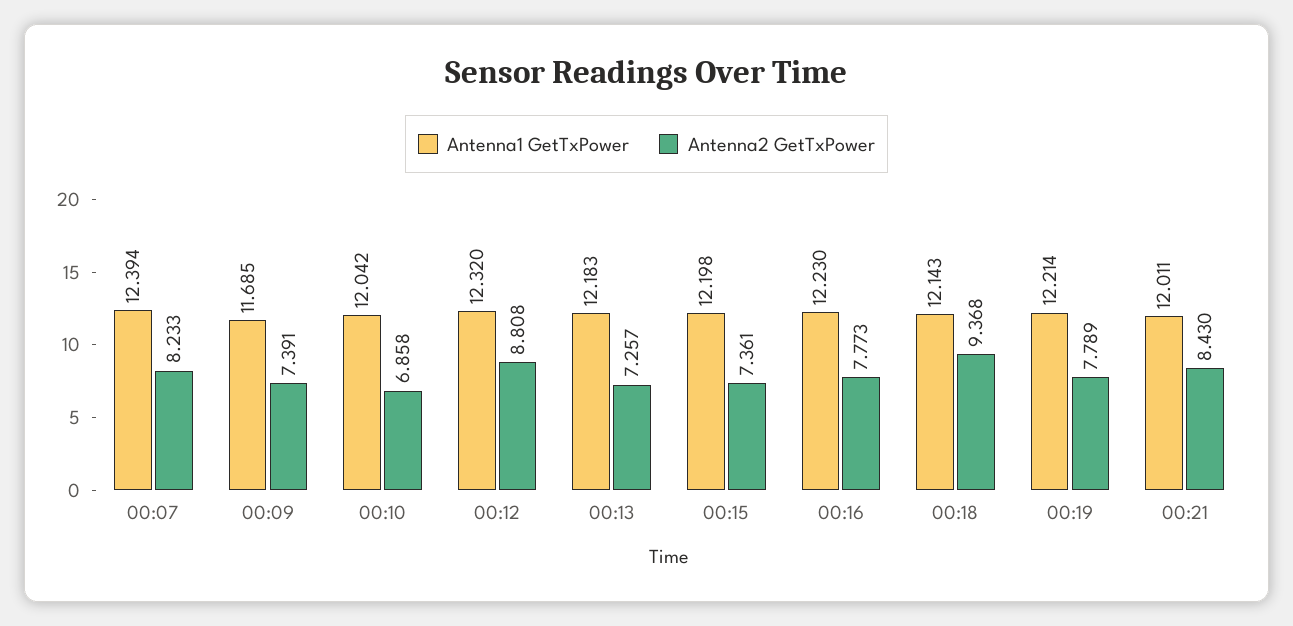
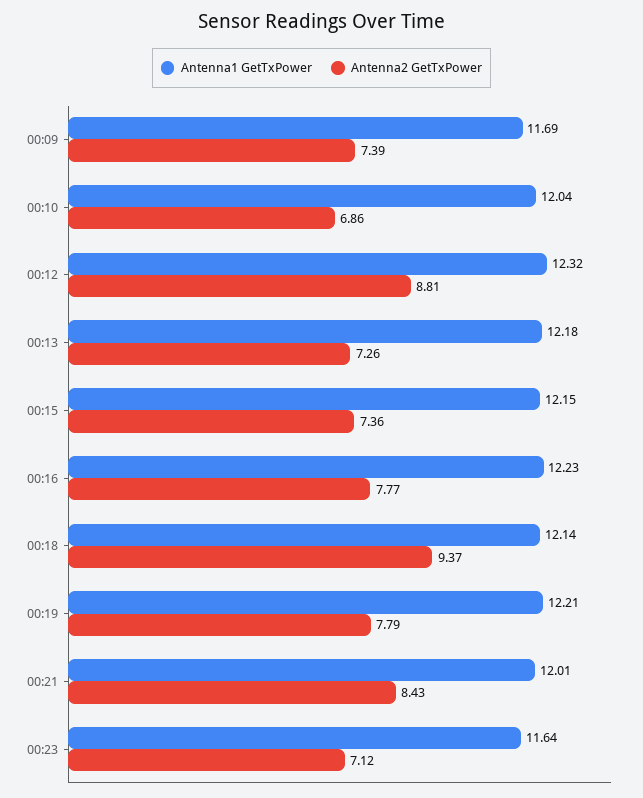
Antenna1 GetTxPower, 00:07: 12.394 -> none
Antenna2 GetTxPower, 00:07: 8.233 -> none
Antenna1 GetTxPower, 00:15: 12.198 -> 12.15
Antenna1 GetTxPower, 00:23: none -> 11.64
Antenna2 GetTxPower, 00:23: none -> 7.12

